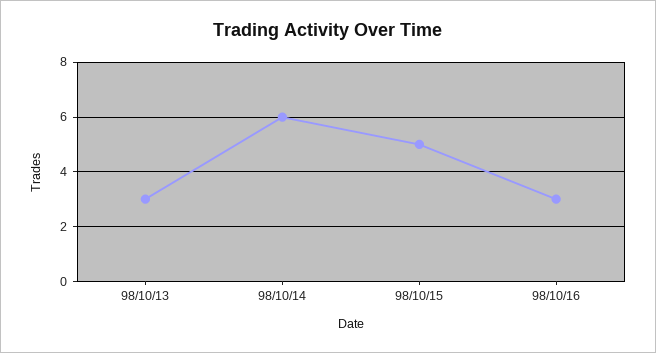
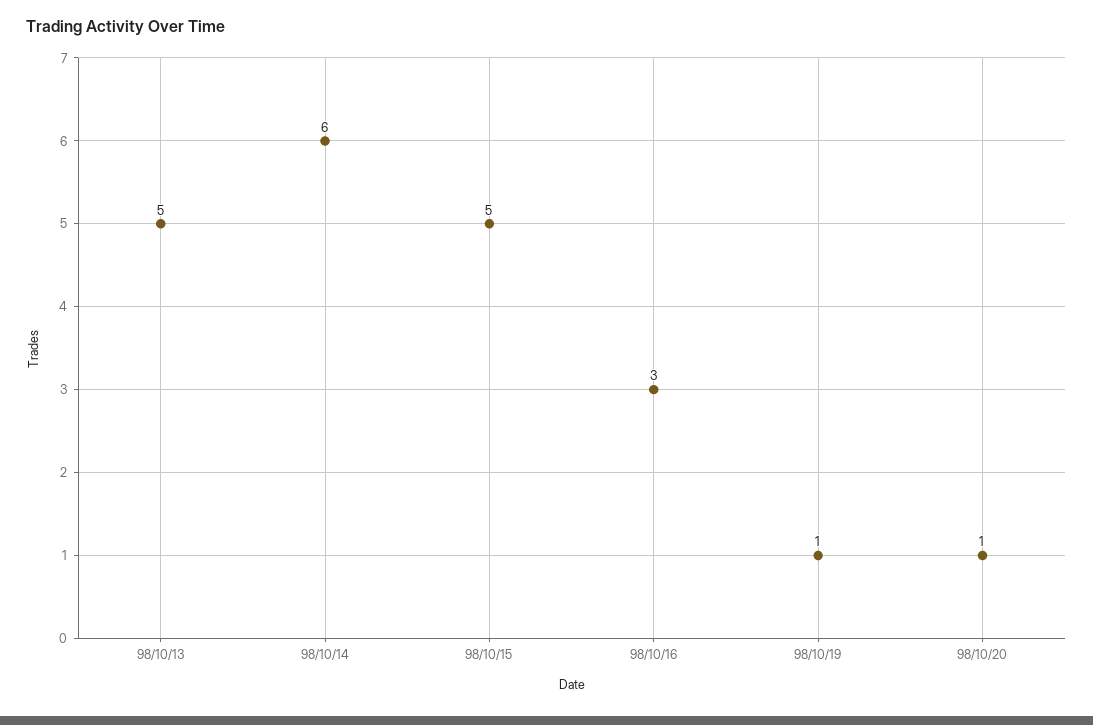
98/10/13: 3 -> 5
98/10/19: none -> 1
98/10/20: none -> 1

